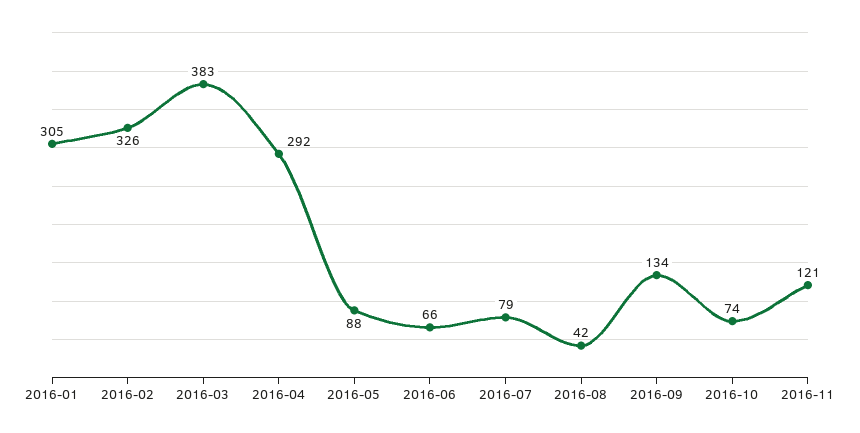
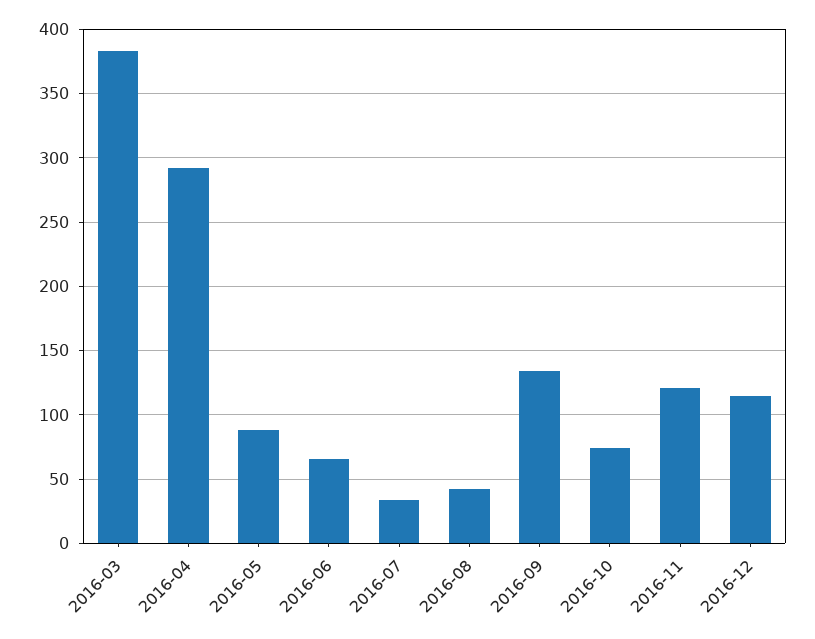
2016-01: 305 -> none
2016-02: 326 -> none
2016-07: 79 -> 35
2016-12: none -> 115

